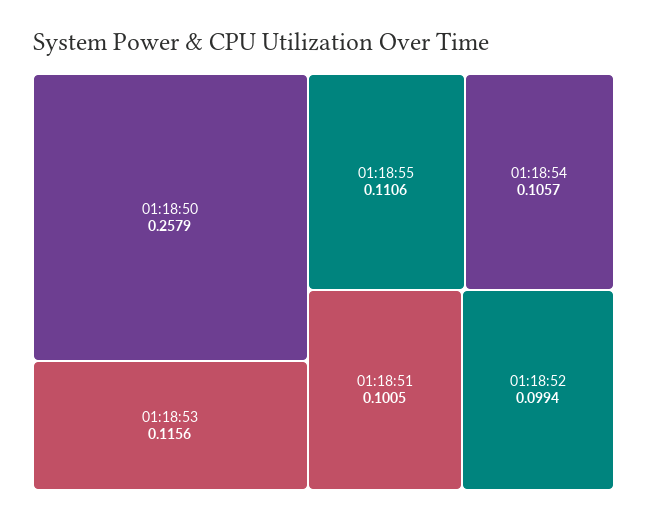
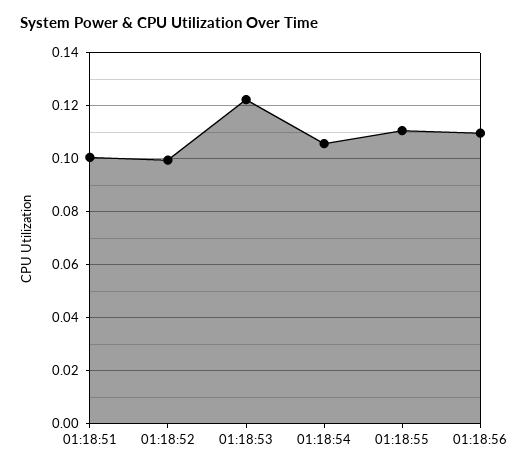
01:18:50: 0.2579 -> none
01:18:53: 0.1156 -> 0.1225
01:18:56: none -> 0.11

